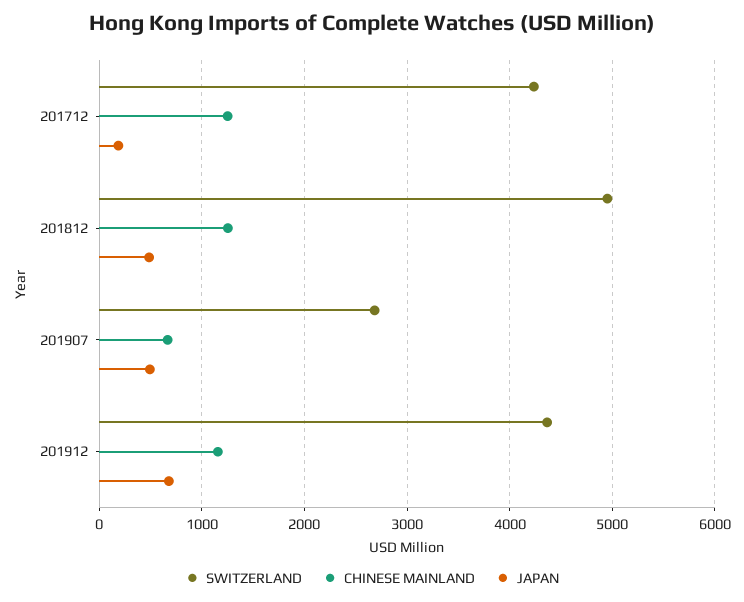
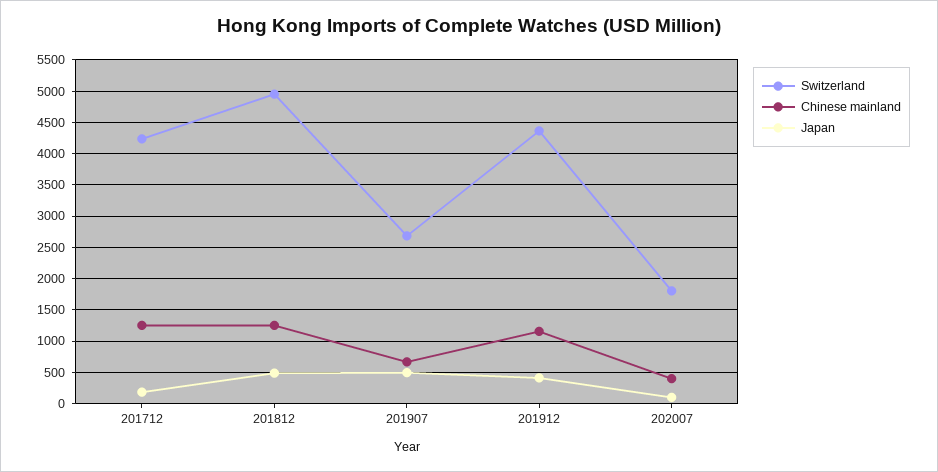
JAPAN, 201912: 700 -> 400
SWITZERLAND, 202007: none -> 1800
CHINESE MAINLAND, 202007: none -> 400
JAPAN, 202007: none -> 100

